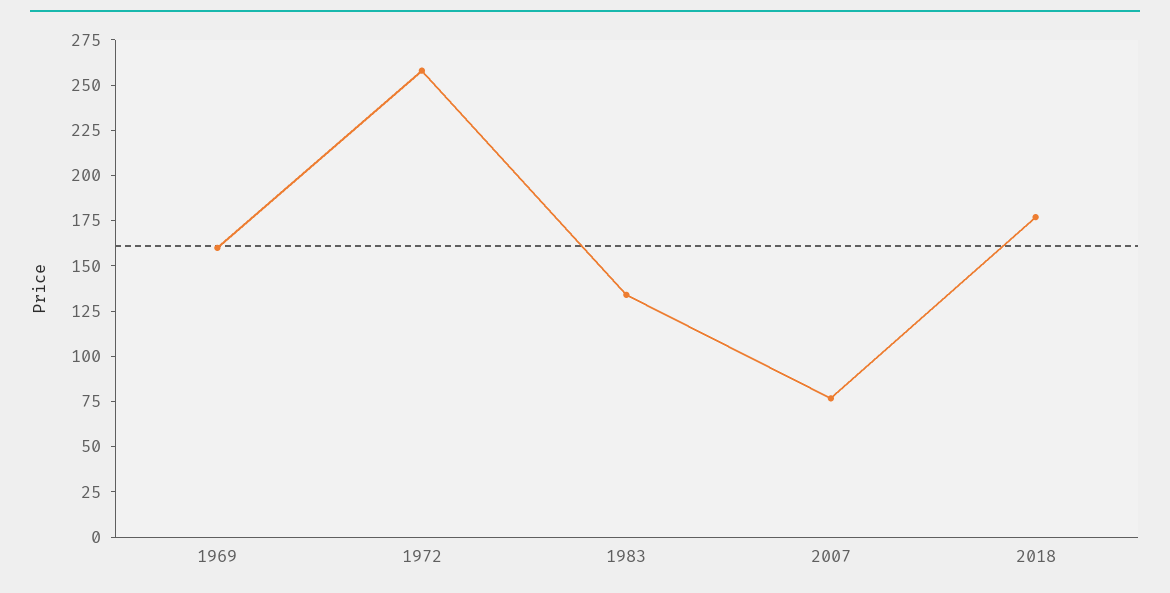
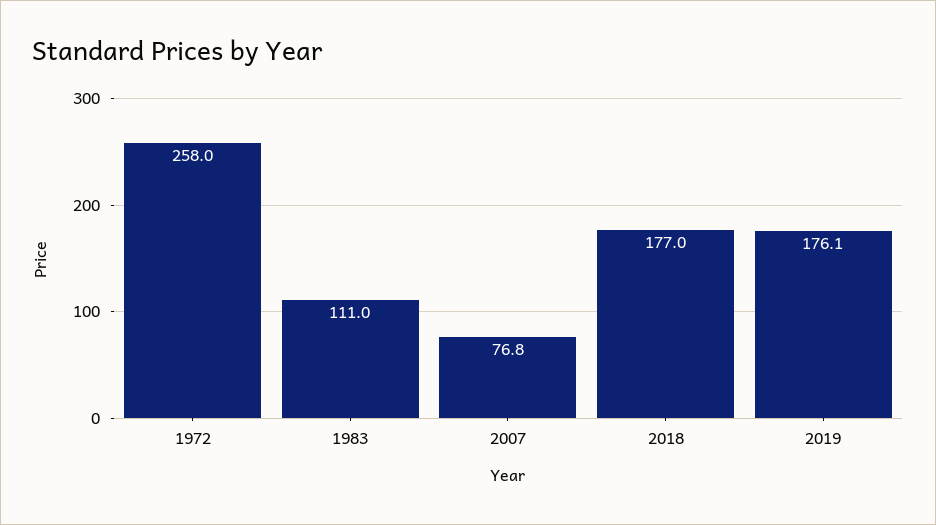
1969: 160 -> none
1983: 135 -> 111
2019: none -> 176.1

